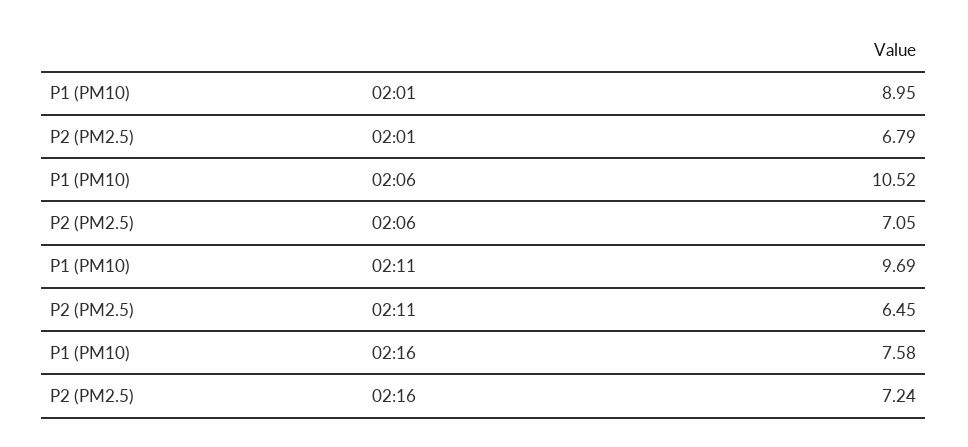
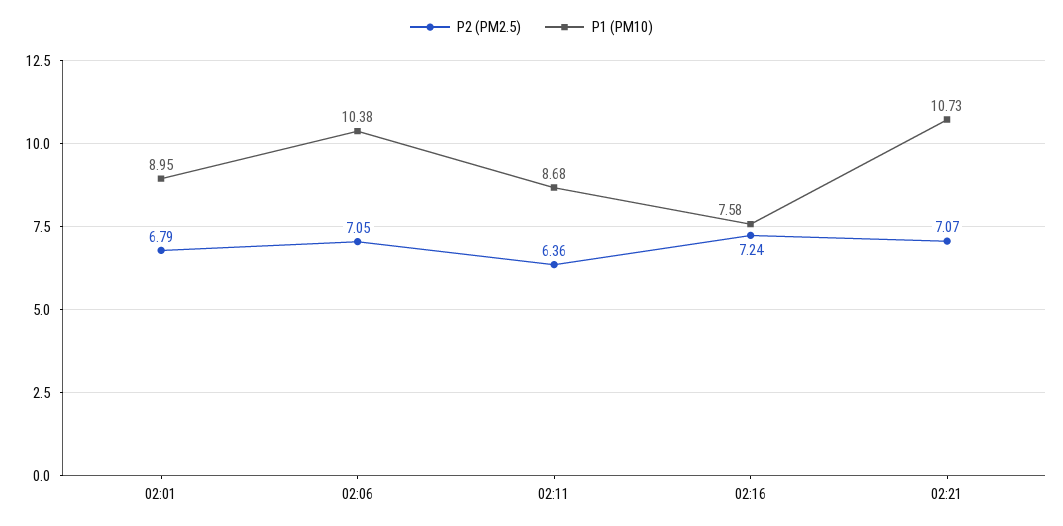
P1 (PM10), 02:06: 10.52 -> 10.38
P1 (PM10), 02:11: 9.69 -> 8.68
P2 (PM2.5), 02:11: 6.45 -> 6.36
P2 (PM2.5), 02:21: none -> 7.07
P1 (PM10), 02:21: none -> 10.73

